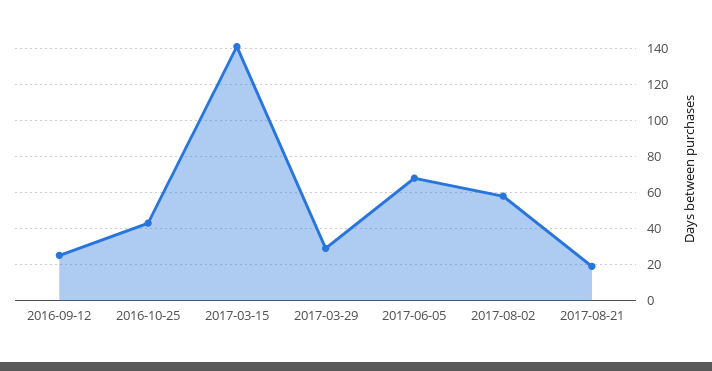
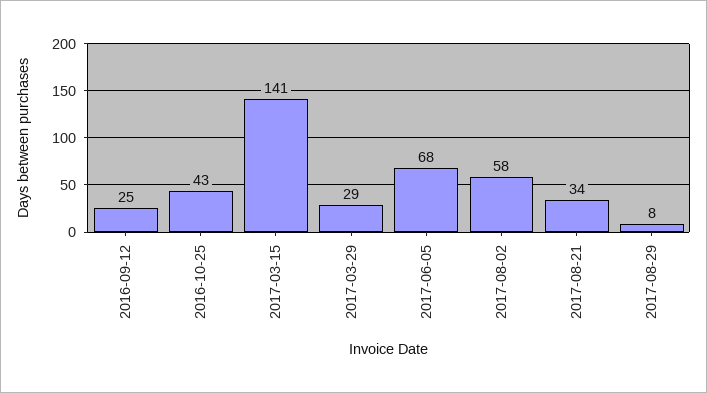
2017-08-21: 20 -> 34
2017-08-29: none -> 8

